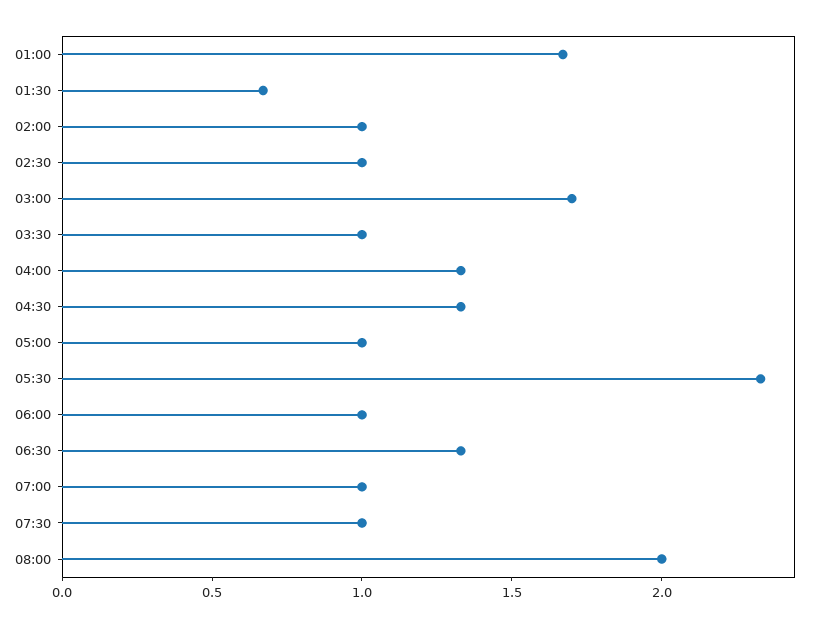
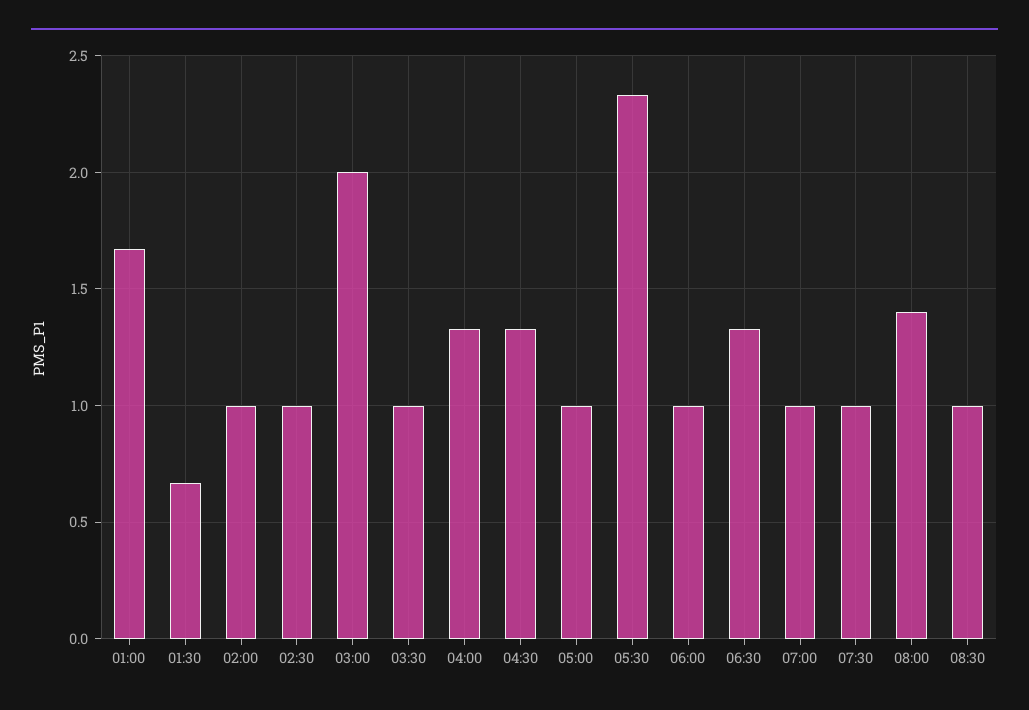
03:00: 1.7 -> 2
08:00: 2 -> 1.4
08:30: none -> 1

